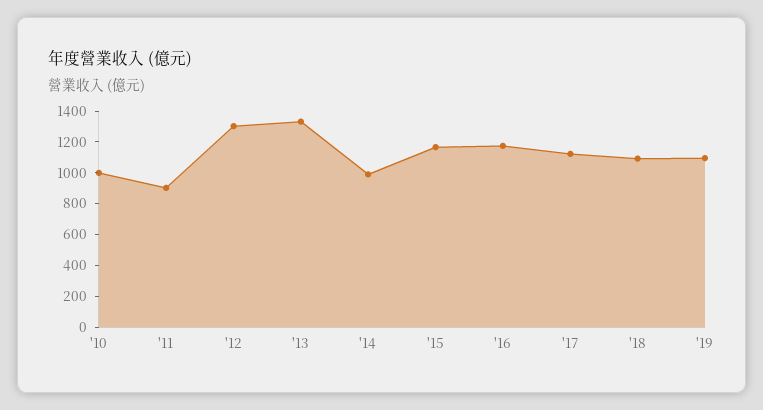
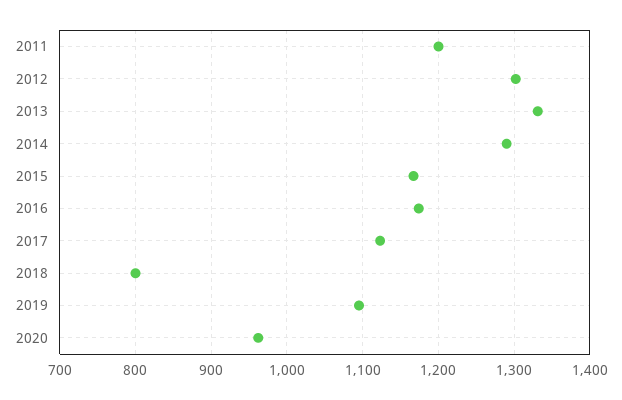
'10: 1000 -> none
'11: 900 -> 1200
'14: 1000 -> 1290
'18: 1100 -> 800
2020: none -> 960

